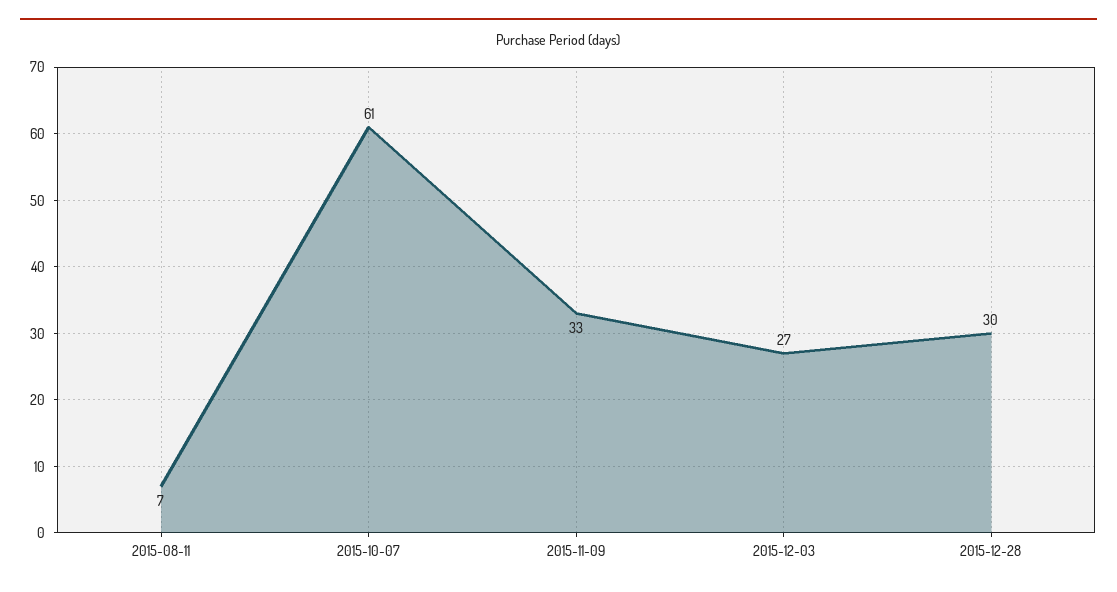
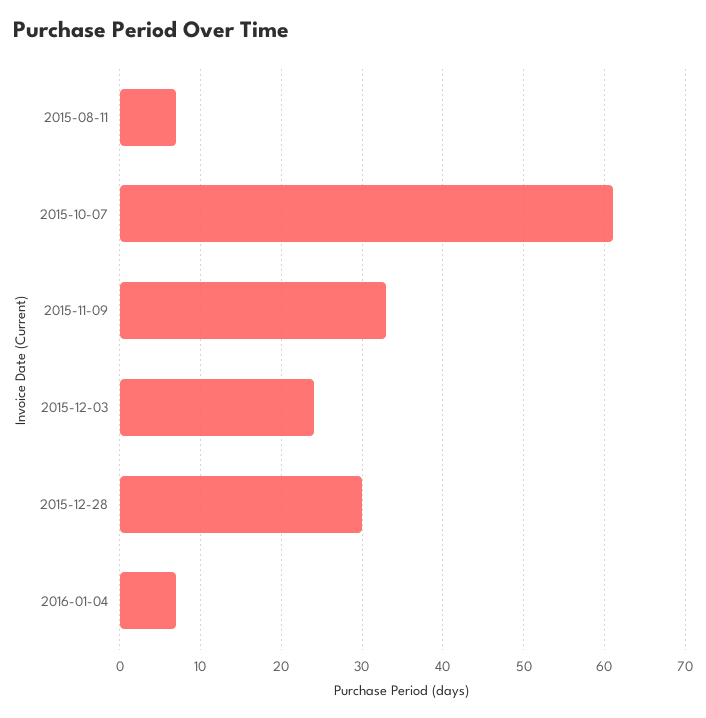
2015-12-03: 27 -> 24
2016-01-04: none -> 7

